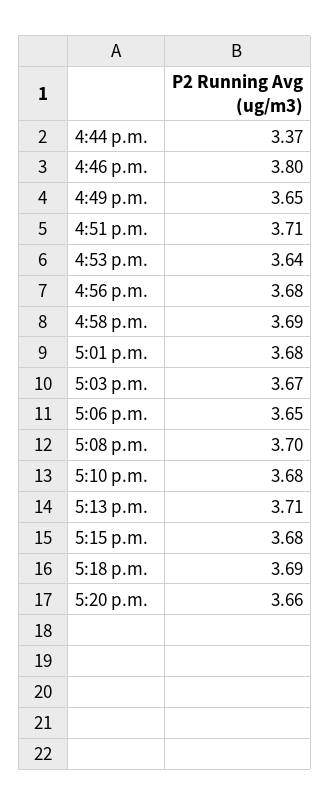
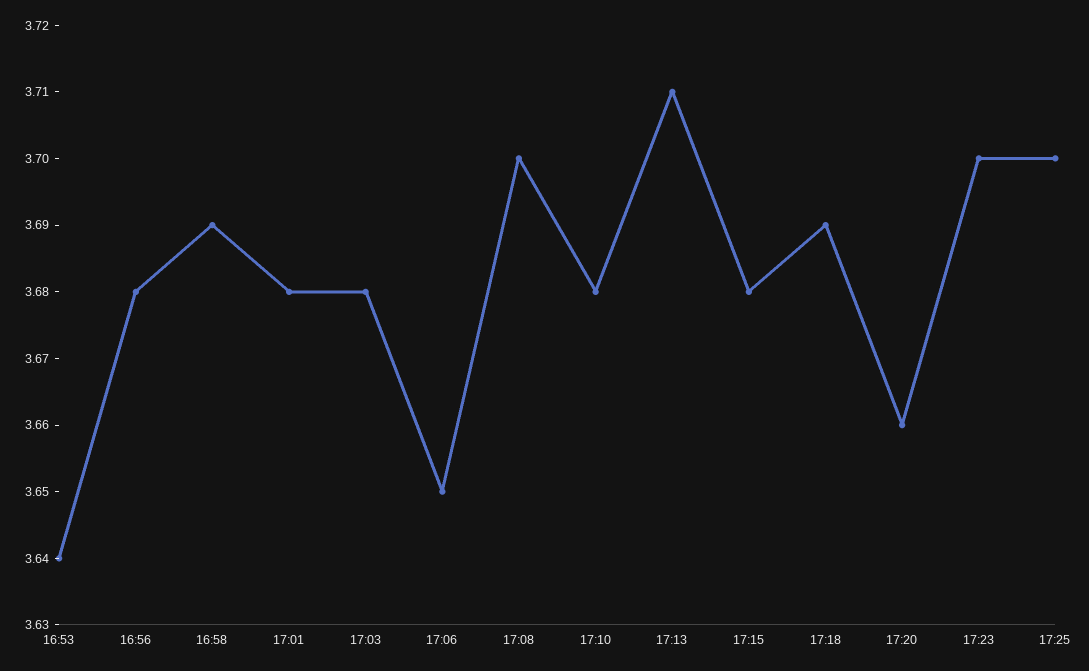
4:44 p.m.: 3.37 -> none
4:46 p.m.: 3.8 -> none
4:49 p.m.: 3.65 -> none
4:51 p.m.: 3.71 -> none
5:03 p.m.: 3.67 -> 3.68
17:23: none -> 3.7
17:25: none -> 3.7

